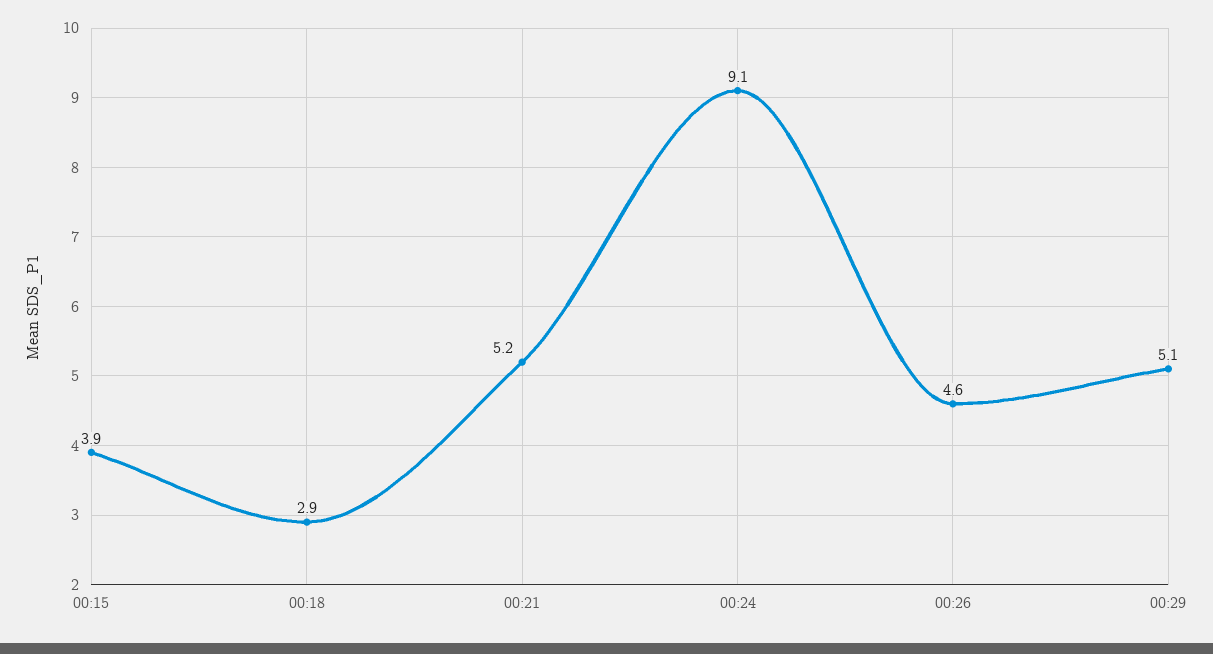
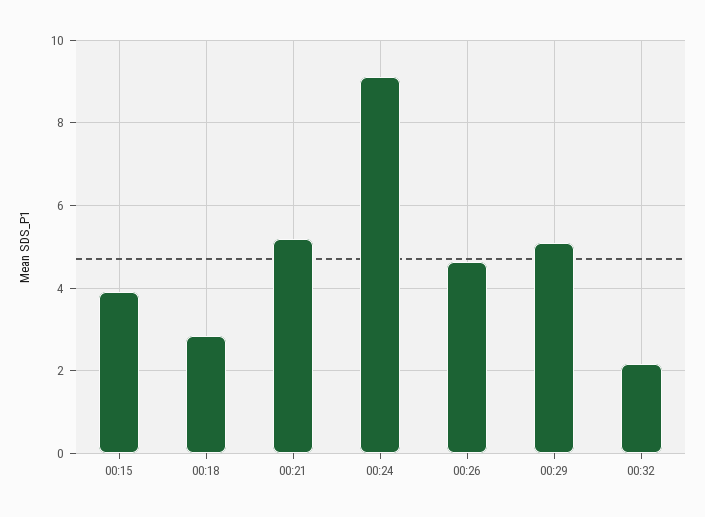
00:32: none -> 2.2

